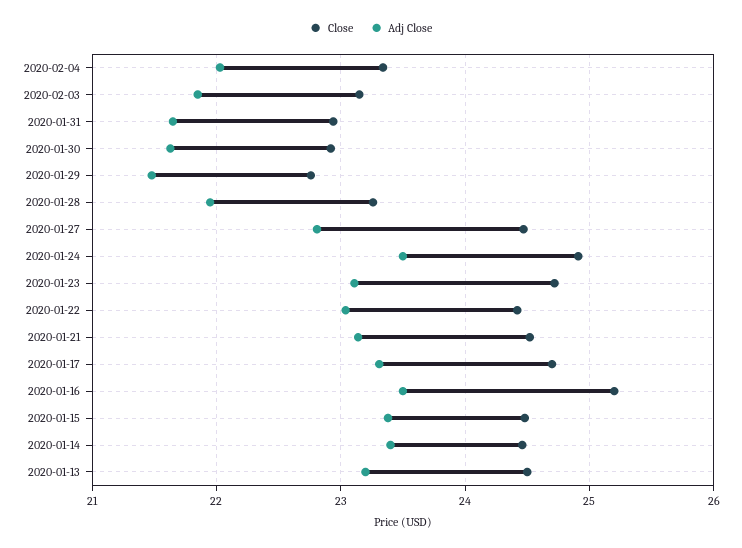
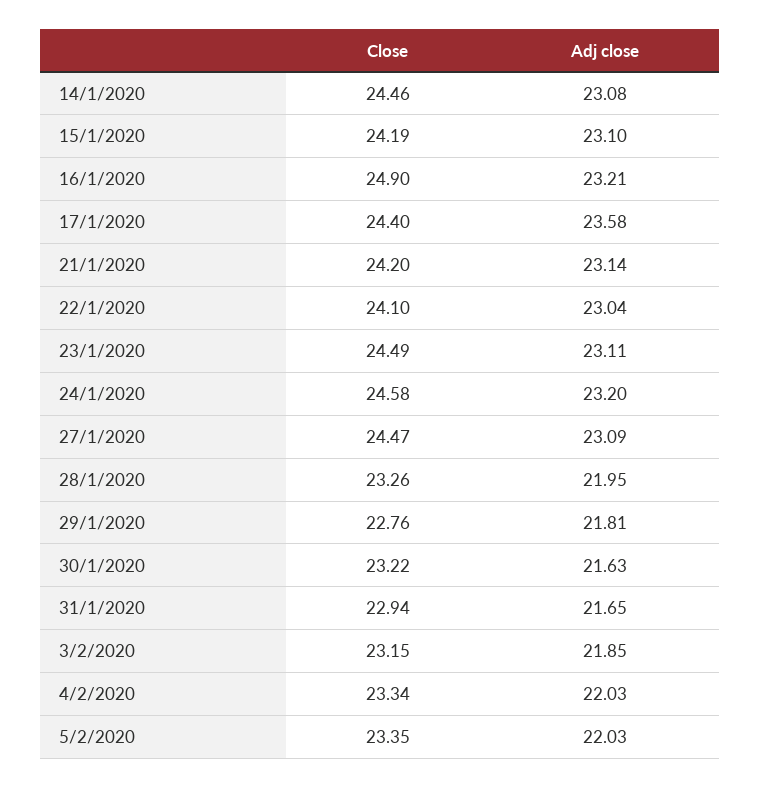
Close, 2020-01-30: 22.9 -> 23.22
Adj Close, 2020-01-29: 21.5 -> 21.81
Adj Close, 2020-01-27: 22.8 -> 23.09
Close, 2020-01-24: 24.9 -> 24.58
Adj Close, 2020-01-24: 23.5 -> 23.2
Close, 2020-01-23: 24.7 -> 24.49
Close, 2020-01-22: 24.4 -> 24.1
Close, 2020-01-21: 24.5 -> 24.2
Close, 2020-01-17: 24.7 -> 24.4
Adj Close, 2020-01-17: 23.3 -> 23.58
Close, 2020-01-16: 25.2 -> 24.9
Adj Close, 2020-01-16: 23.5 -> 23.21
Close, 2020-01-15: 24.5 -> 24.19
Adj Close, 2020-01-15: 23.4 -> 23.1
Adj Close, 2020-01-14: 23.4 -> 23.08
Close, 2020-01-13: 24.5 -> none
Adj Close, 2020-01-13: 23.2 -> none
Close, 5/2/2020: none -> 23.35
Adj Close, 5/2/2020: none -> 22.03

